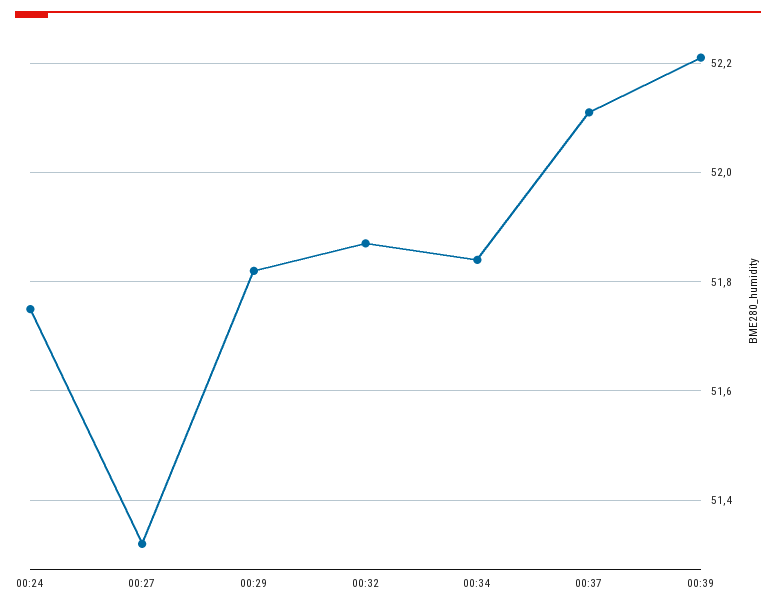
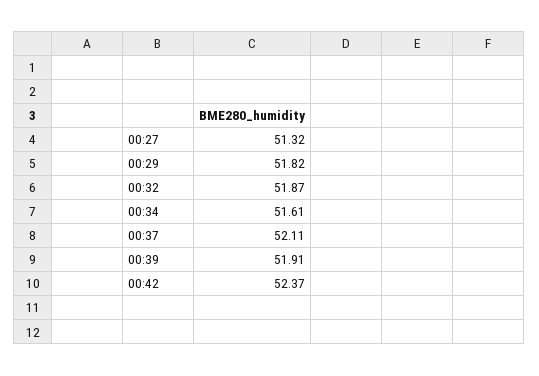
00:24: 51.75 -> none
00:34: 51.85 -> 51.61
00:39: 52.2 -> 51.91
00:42: none -> 52.37

